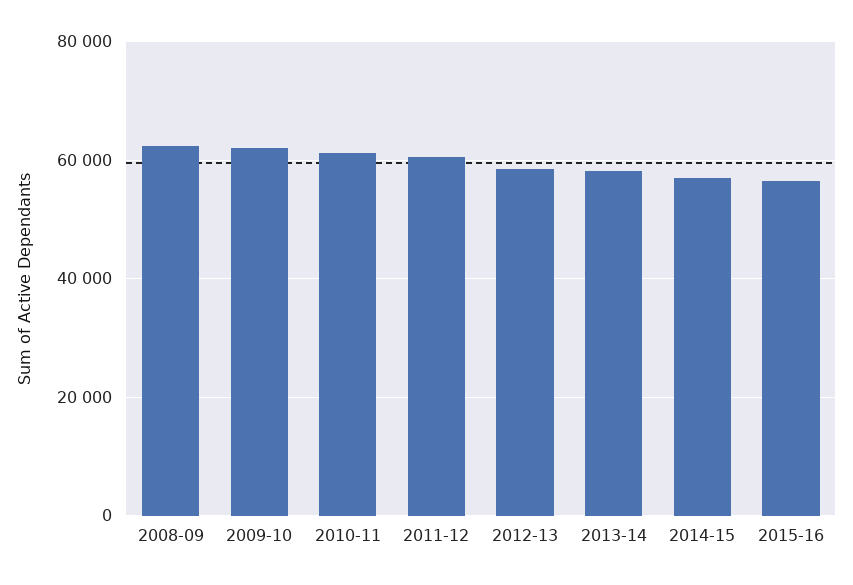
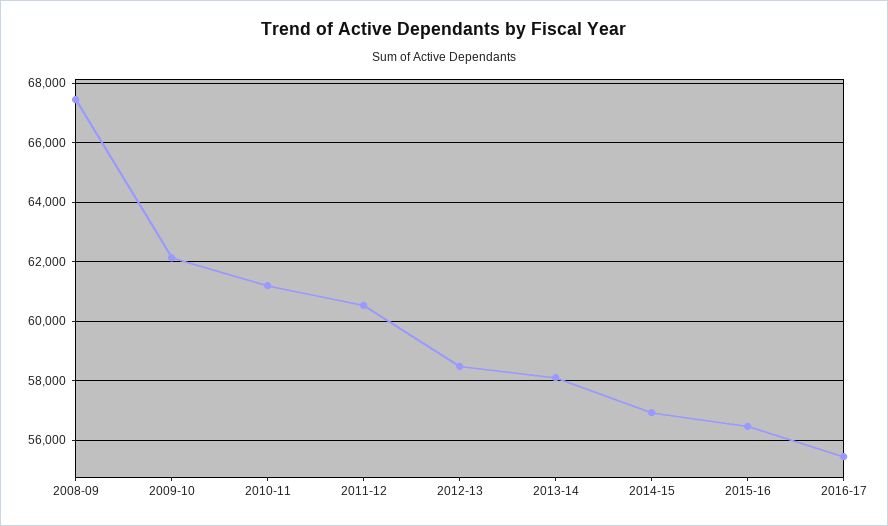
2008-09: 62000 -> 67500
2016-17: none -> 55500

